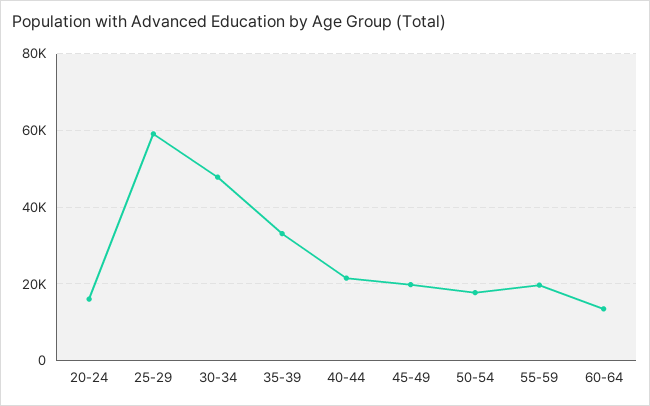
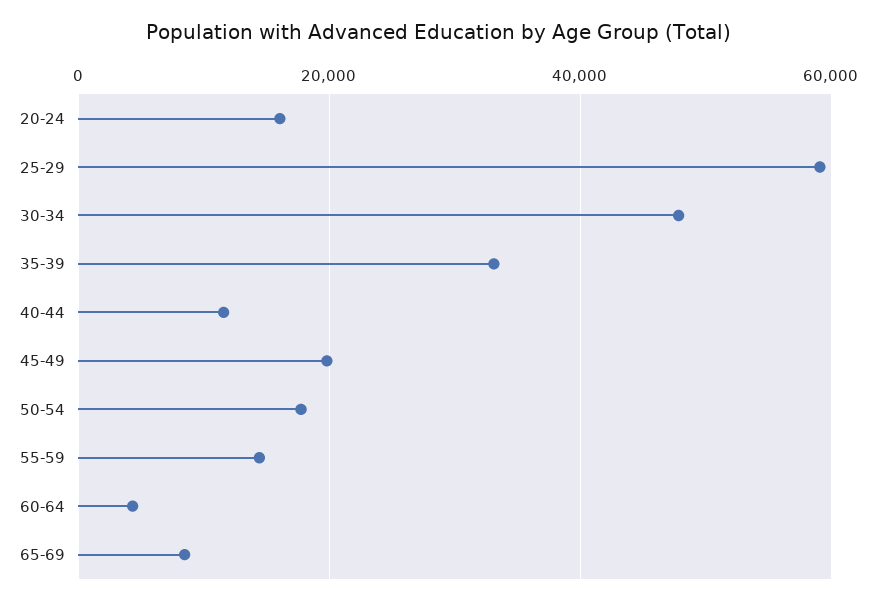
40-44: 22000 -> 12000
55-59: 20000 -> 14000
60-64: 14000 -> 4000
65-69: none -> 8000

